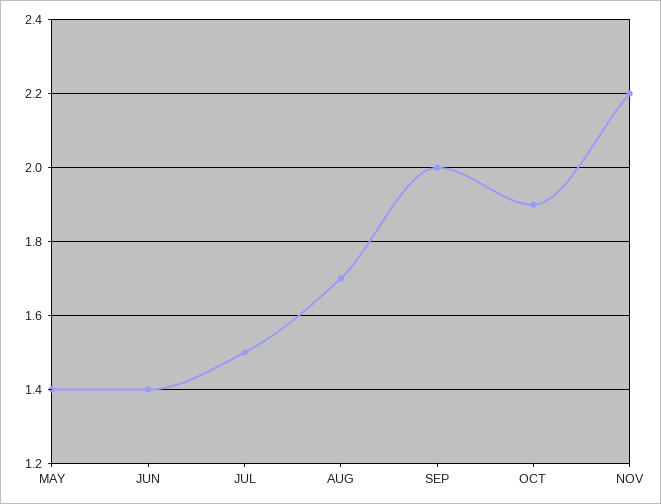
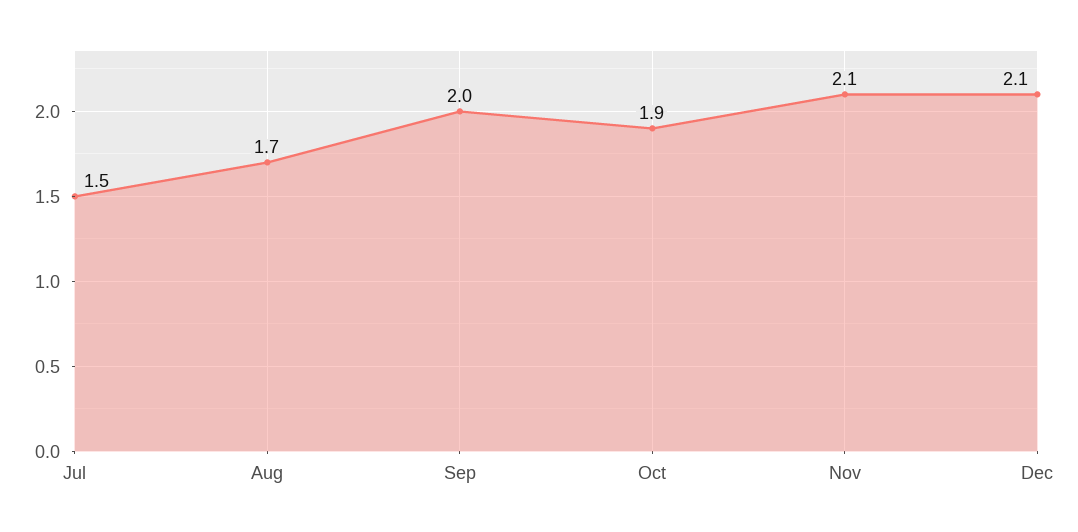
MAY: 1.4 -> none
JUN: 1.4 -> none
NOV: 2.2 -> 2.1
Dec: none -> 2.1

